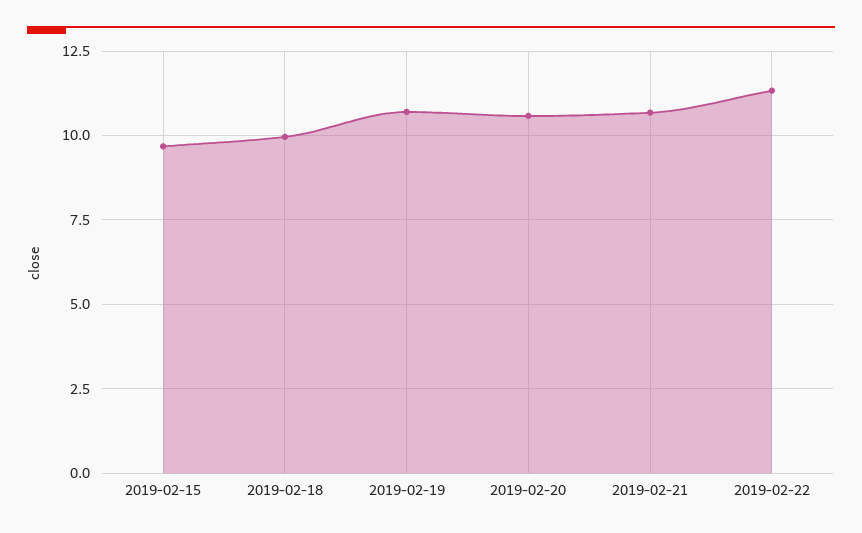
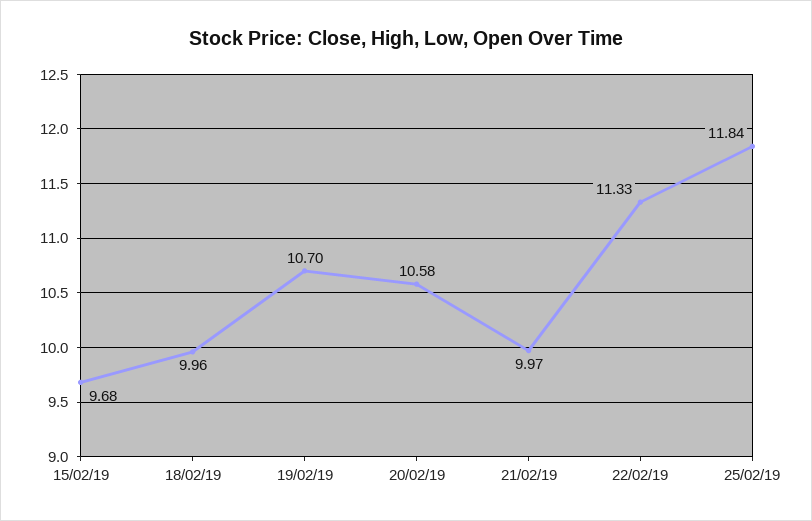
2019-02-21: 10.75 -> 9.97
25/02/19: none -> 11.84

